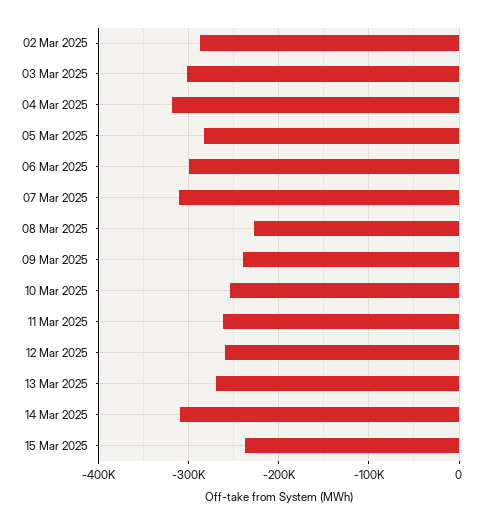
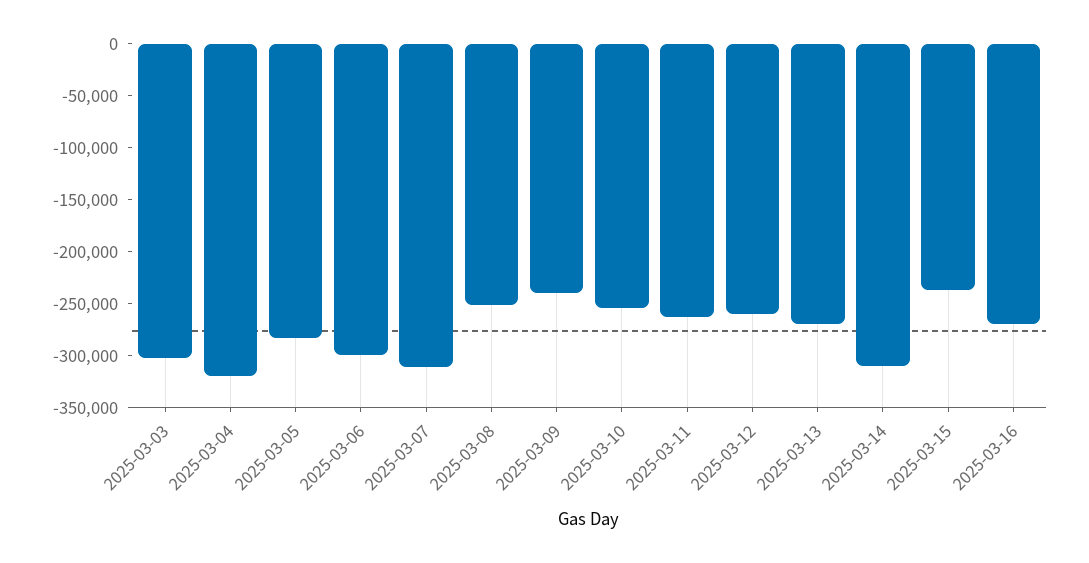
02 Mar 2025: -290000 -> none
08 Mar 2025: -230000 -> -250000
2025-03-16: none -> -270000

